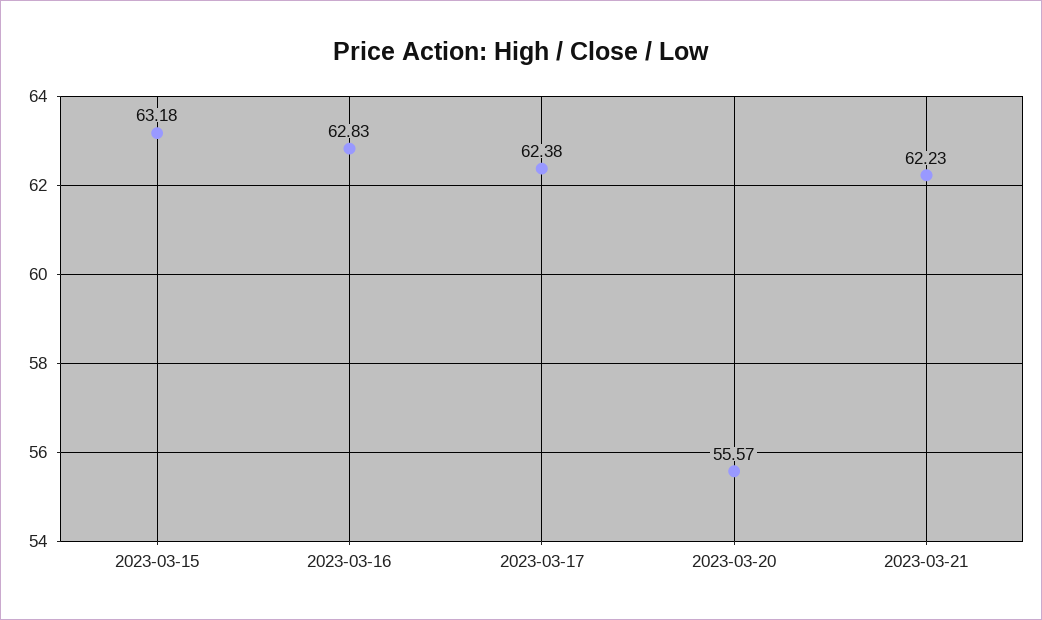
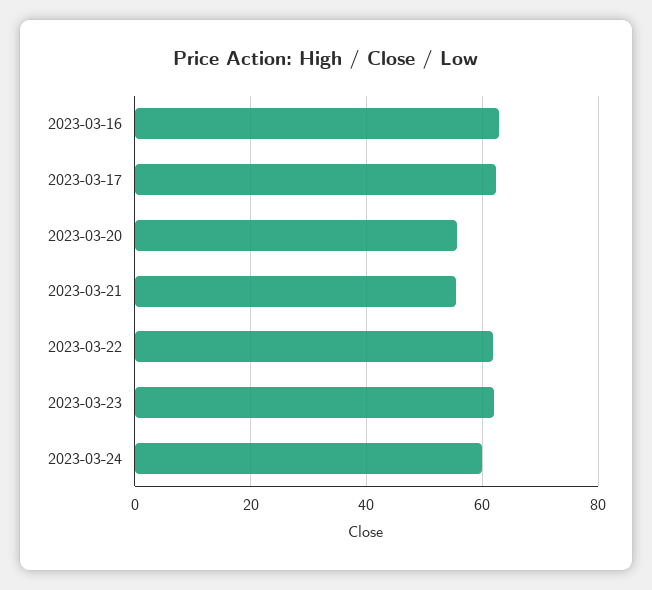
2023-03-15: 63.18 -> none
2023-03-21: 62.23 -> 56
2023-03-22: none -> 62
2023-03-23: none -> 62
2023-03-24: none -> 60

